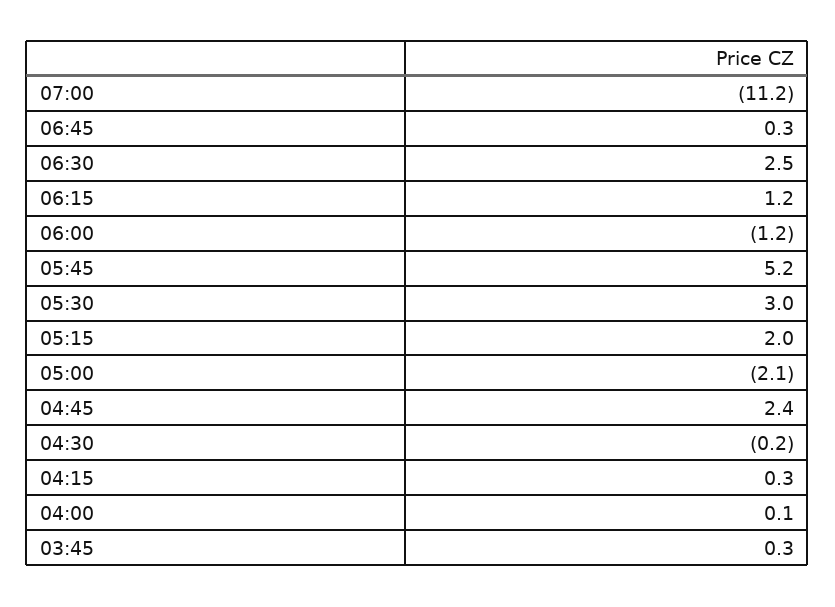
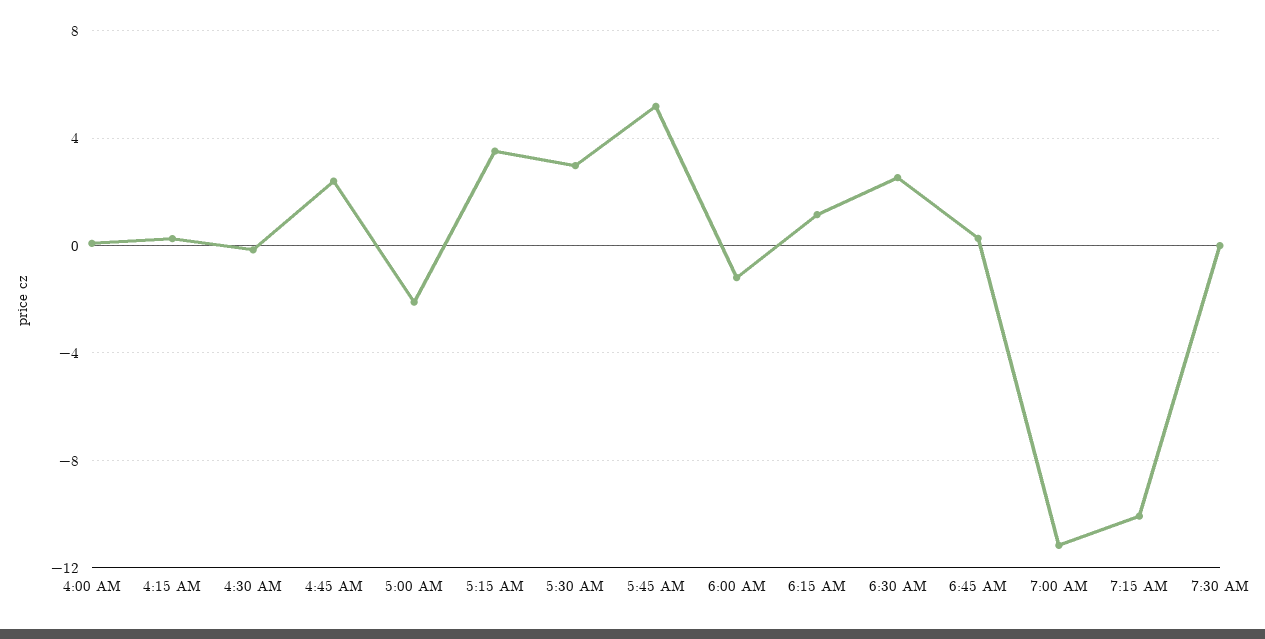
05:15: 2 -> 3.5
03:45: 0.3 -> none
7:15 AM: none -> -10
7:30 AM: none -> 0

